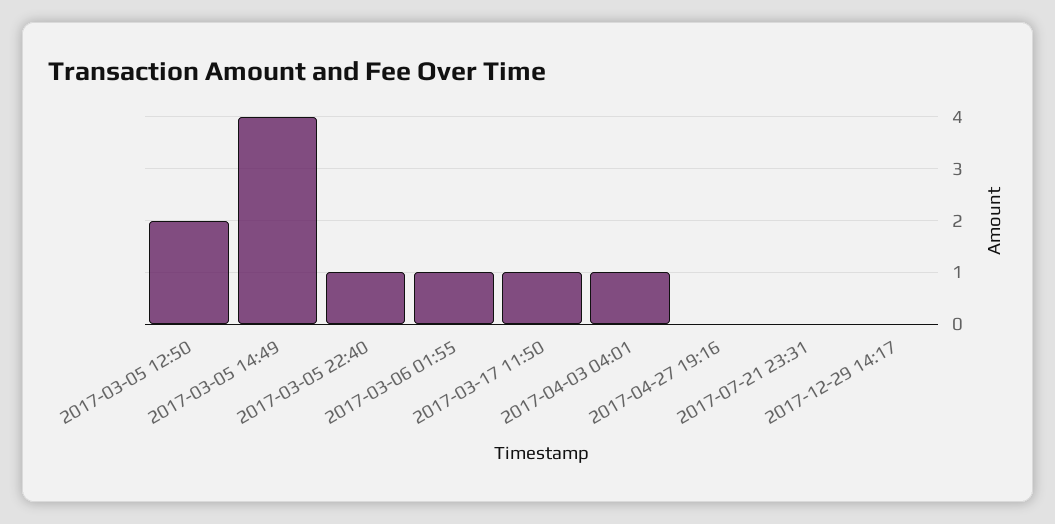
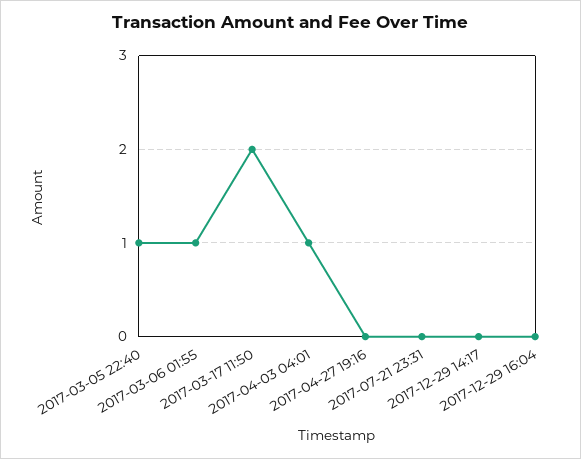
2017-03-05 12:50: 2 -> none
2017-03-05 14:49: 4 -> none
2017-03-17 11:50: 1 -> 2
2017-12-29 16:04: none -> 0

